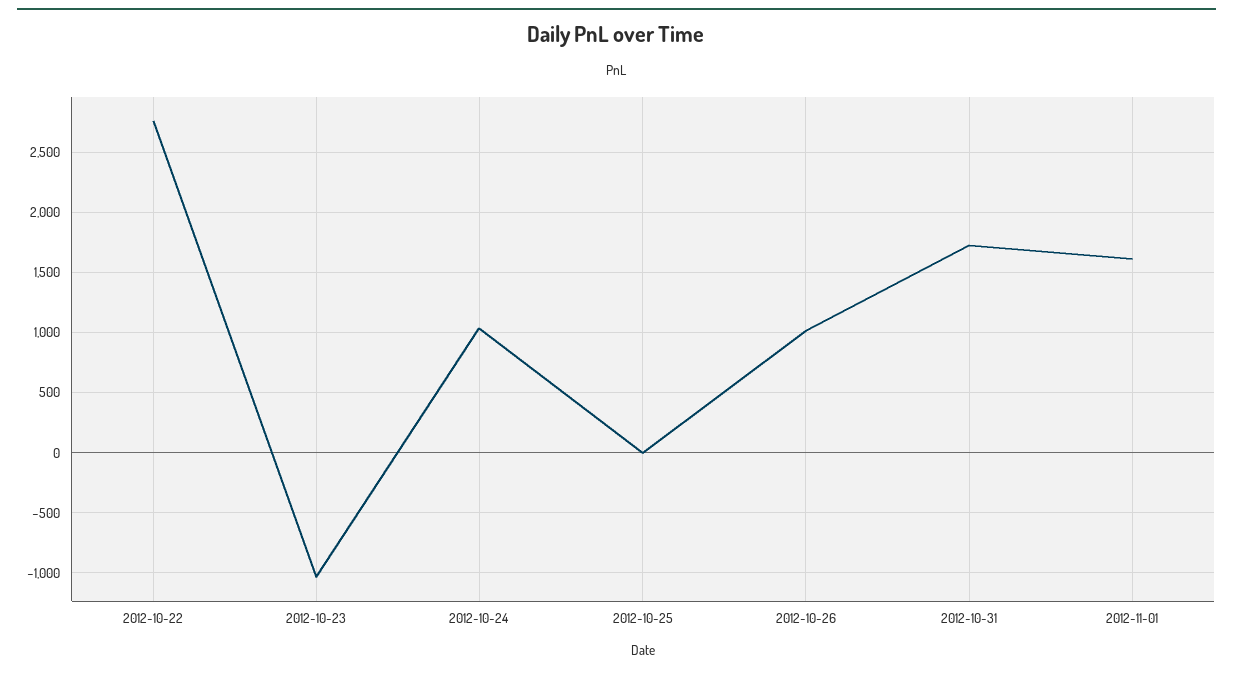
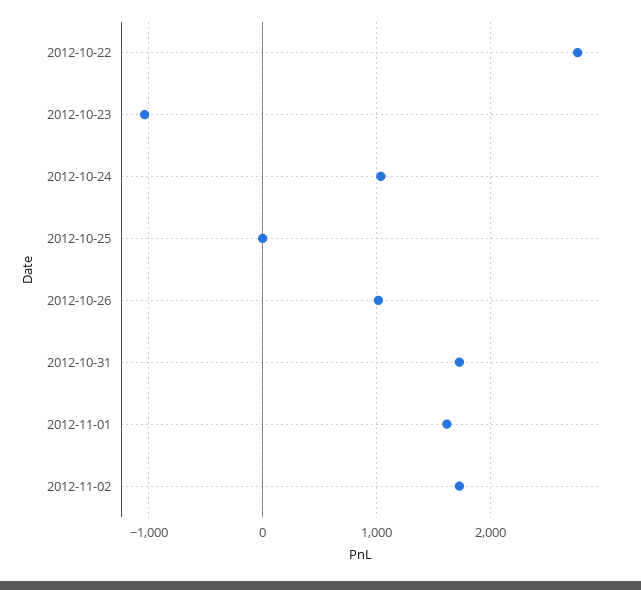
2012-11-02: none -> 1700

